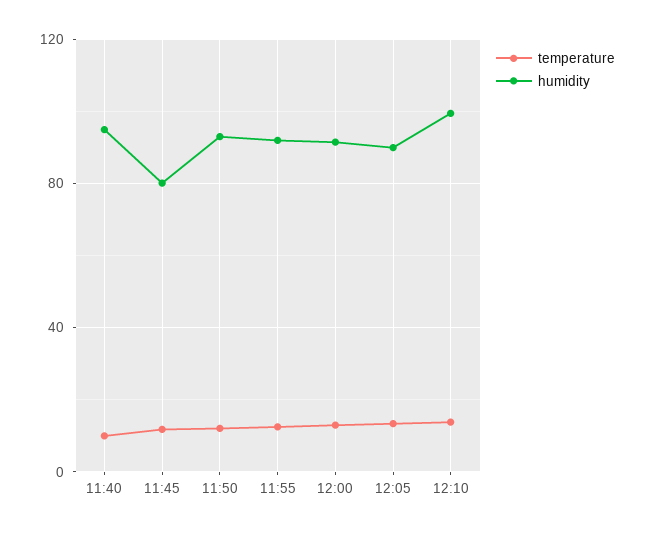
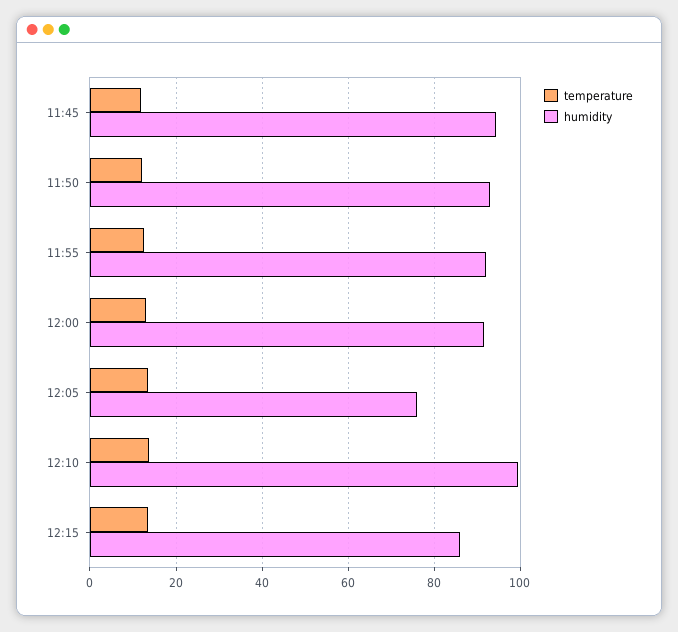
temperature, 11:40: 10 -> none
humidity, 11:40: 95 -> none
humidity, 11:45: 80 -> 94
humidity, 12:05: 90 -> 76
temperature, 12:15: none -> 14
humidity, 12:15: none -> 86

